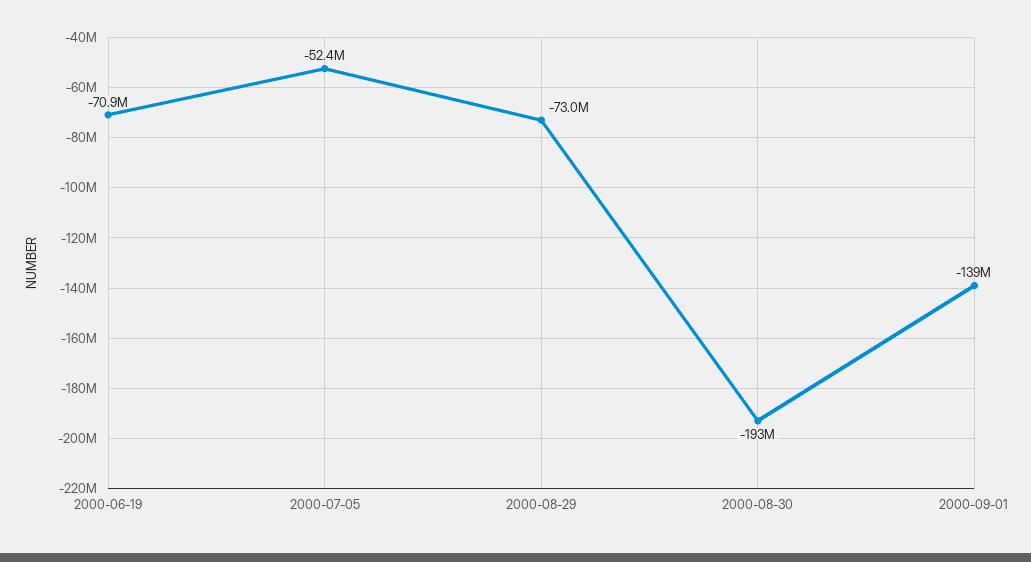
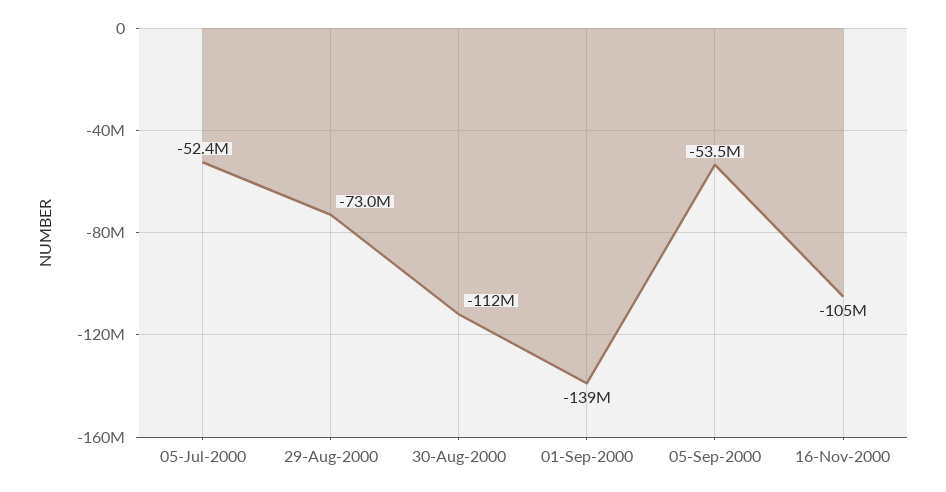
2000-06-19: -70900000 -> none
2000-08-30: -193000000 -> -112000000
05-Sep-2000: none -> -53500000
16-Nov-2000: none -> -105000000

